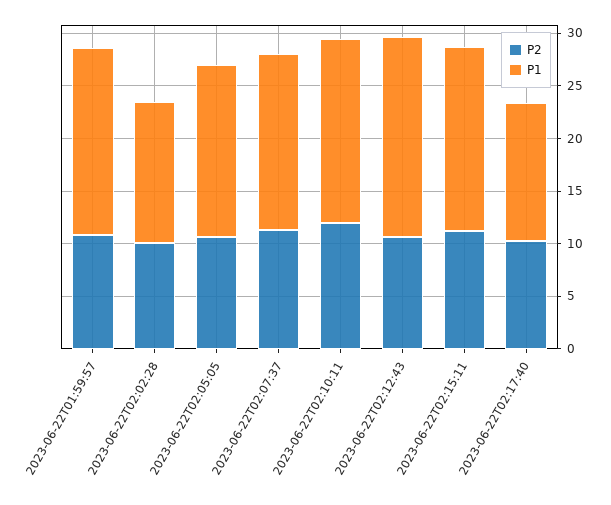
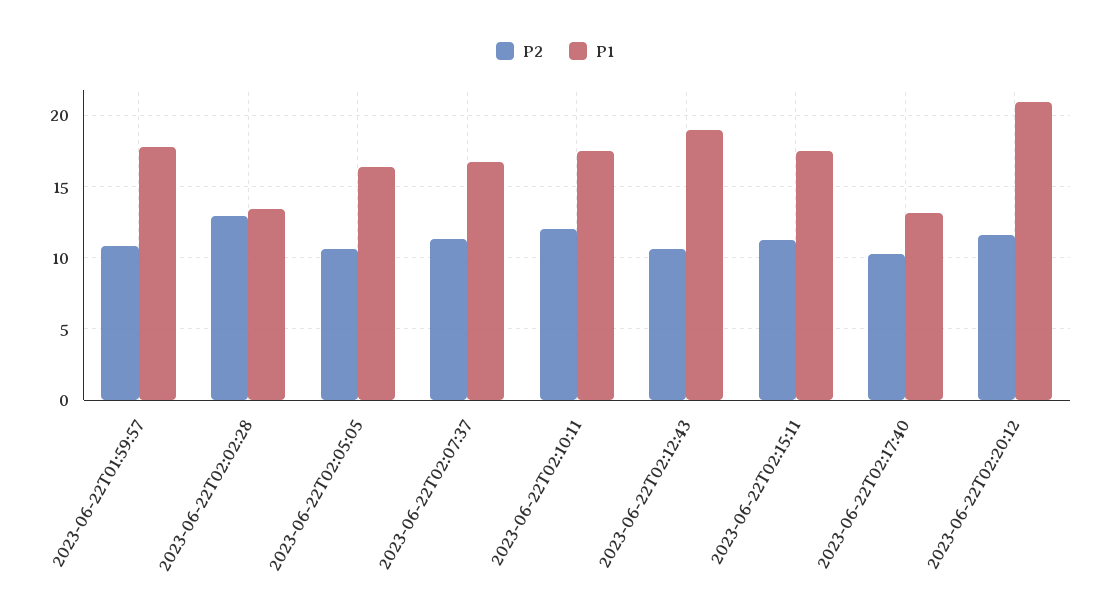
P2, 2023-06-22T02:02:28: 10 -> 13
P2, 2023-06-22T02:20:12: none -> 11.5
P1, 2023-06-22T02:20:12: none -> 21

